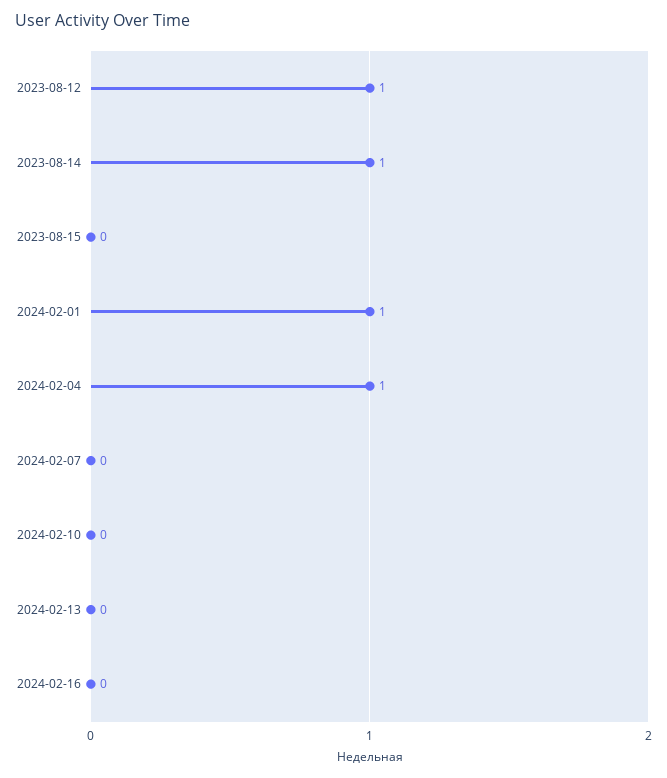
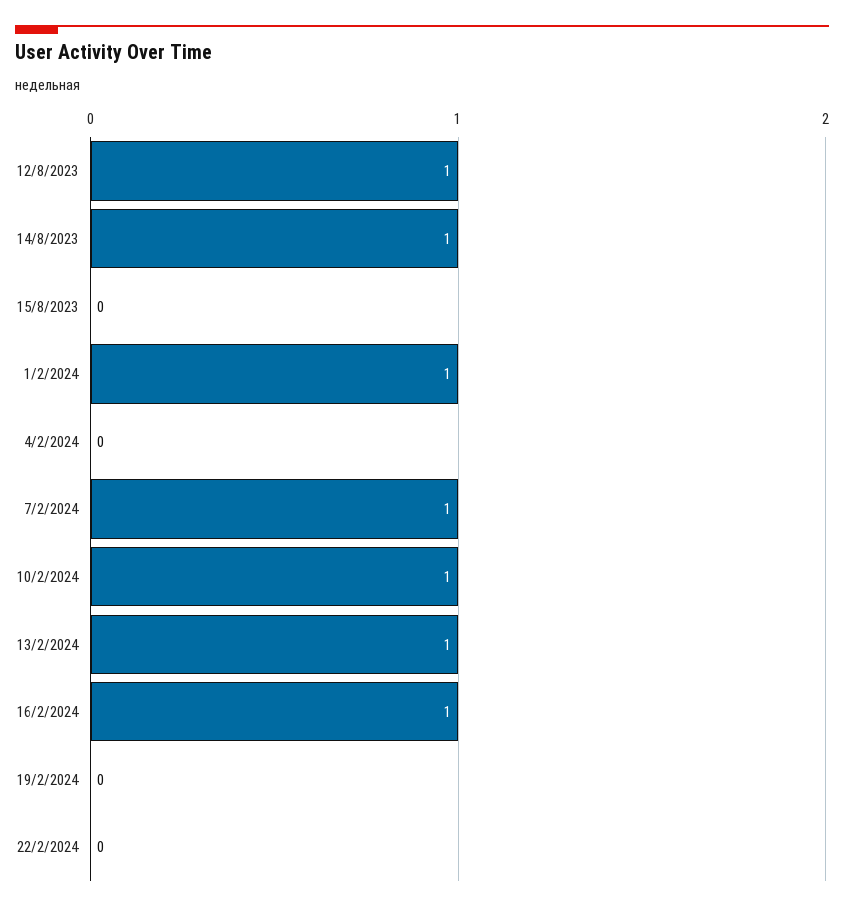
2024-02-04: 1 -> 0
2024-02-07: 0 -> 1
2024-02-10: 0 -> 1
2024-02-13: 0 -> 1
2024-02-16: 0 -> 1
19/2/2024: none -> 0
22/2/2024: none -> 0

